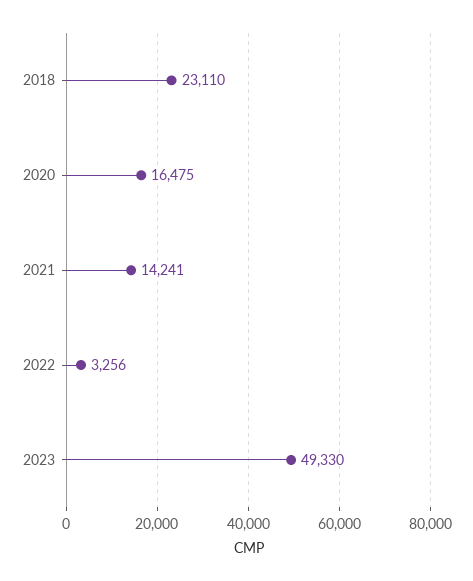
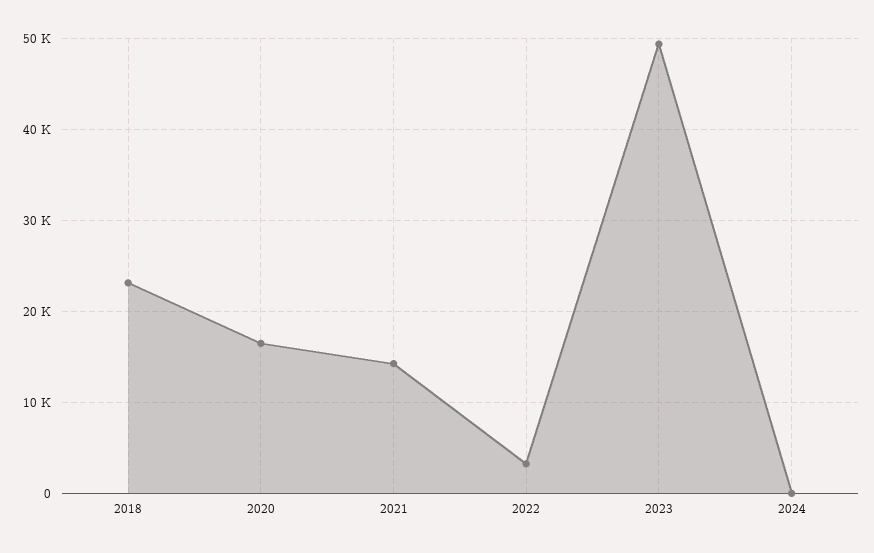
2024: none -> 0

